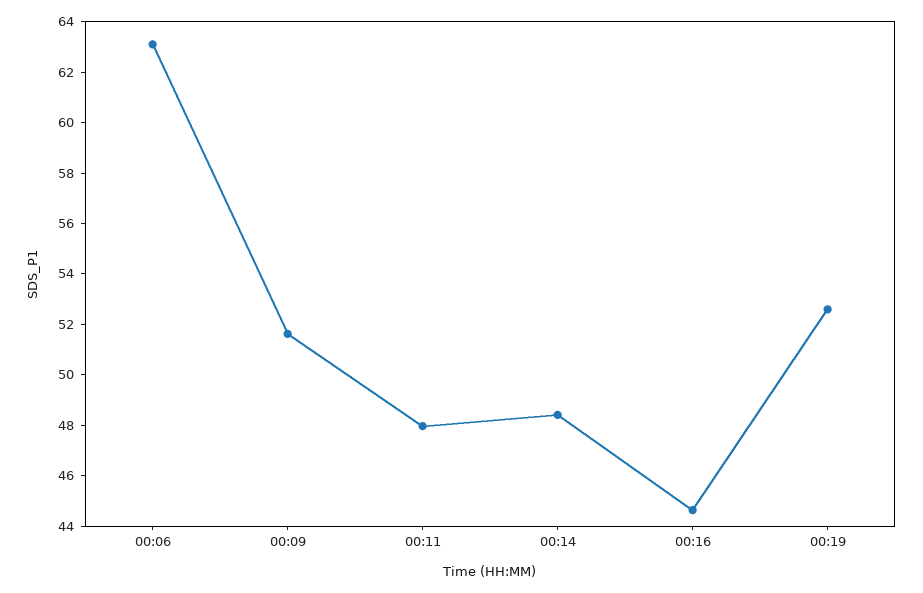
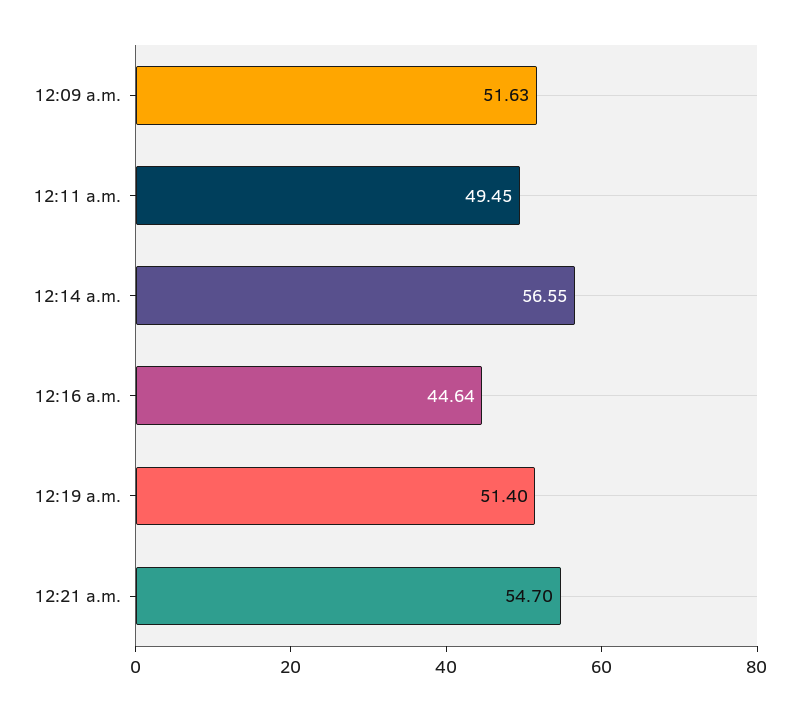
00:06: 63 -> none
00:11: 48 -> 49.45
00:14: 48.5 -> 56.55
00:19: 52.5 -> 51.4
12:21 a.m.: none -> 54.7

